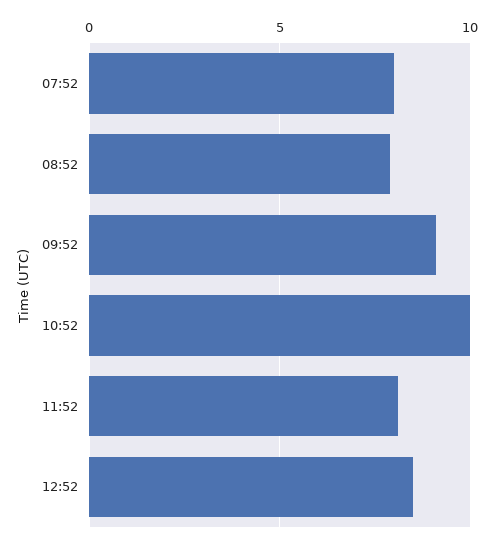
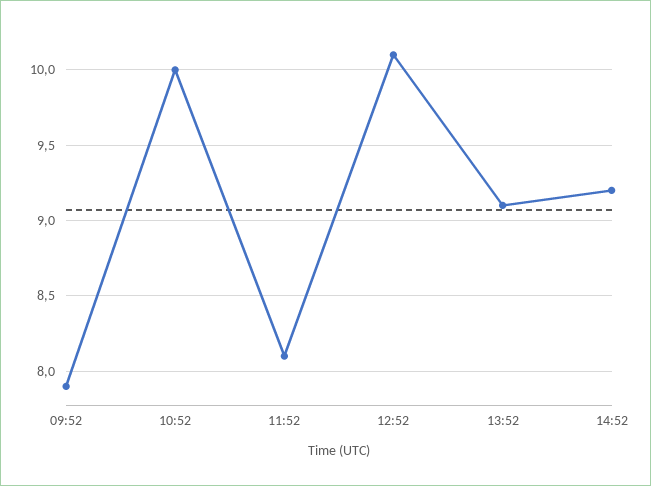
07:52: 8 -> none
08:52: 8 -> none
09:52: 9 -> 7.9
12:52: 8.5 -> 10.1
13:52: none -> 9.1
14:52: none -> 9.2

